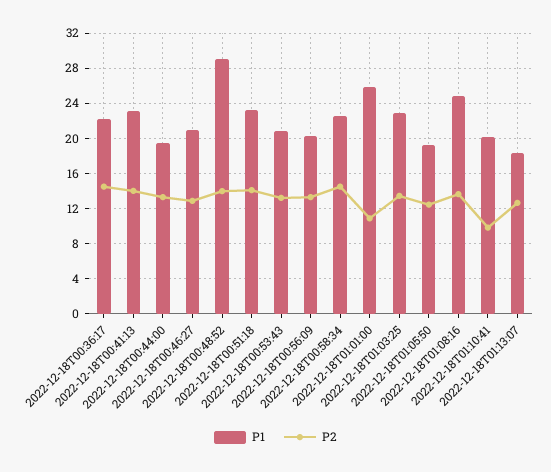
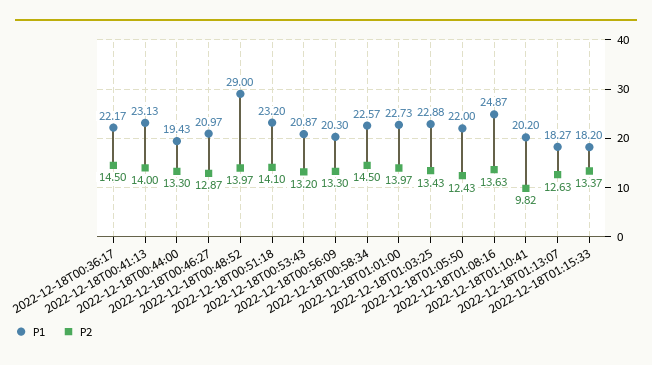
P1, 2022-12-18T01:01:00: 26 -> 22.73
P2, 2022-12-18T01:01:00: 11 -> 13.97
P1, 2022-12-18T01:05:50: 19 -> 22
P1, 2022-12-18T01:15:33: none -> 18.2
P2, 2022-12-18T01:15:33: none -> 13.37

